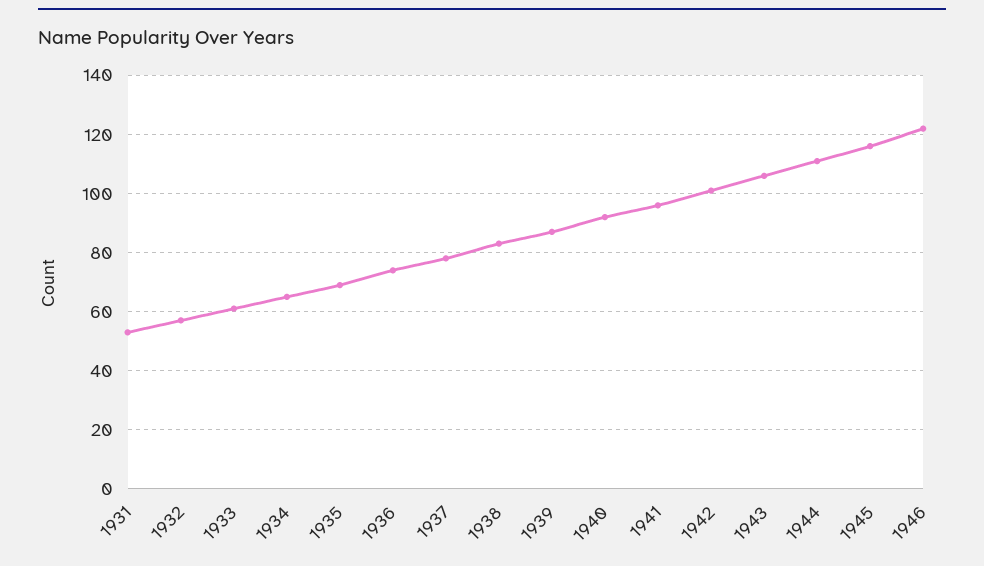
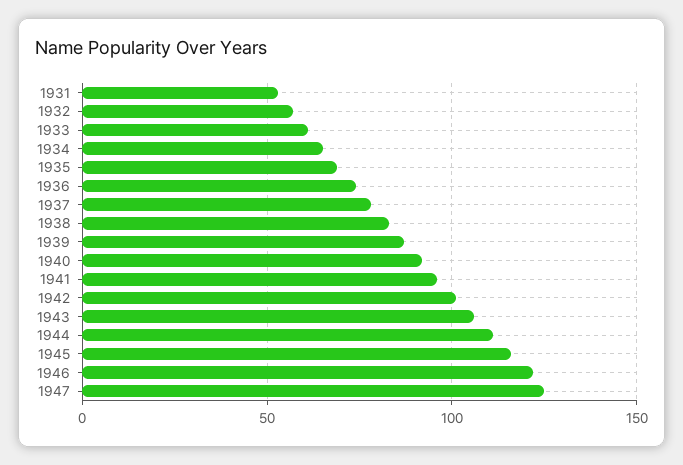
1947: none -> 125

